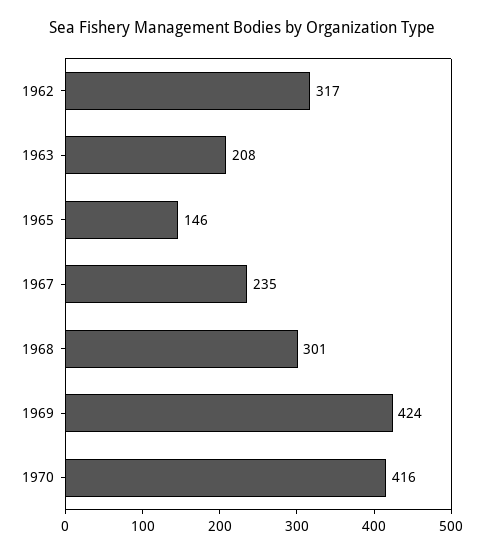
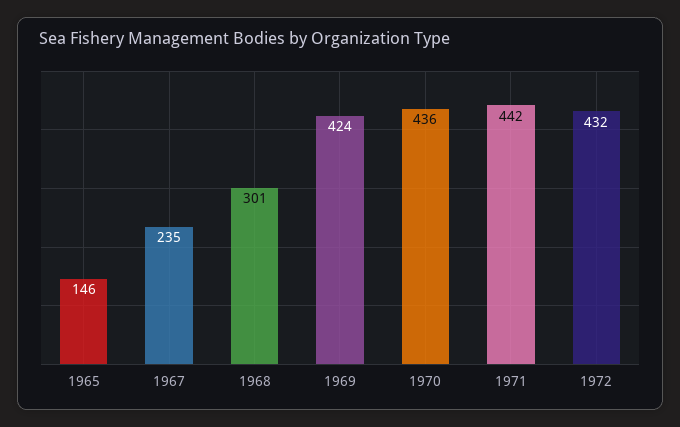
1962: 317 -> none
1963: 208 -> none
1970: 416 -> 436
1971: none -> 442
1972: none -> 432

